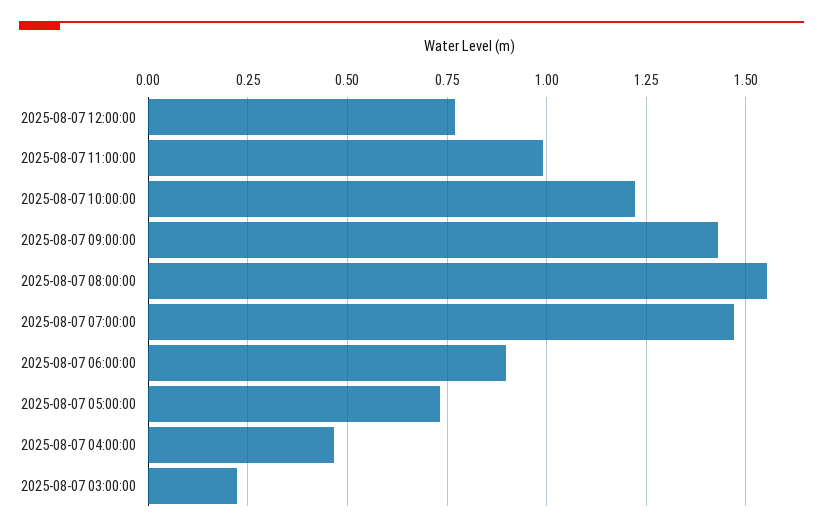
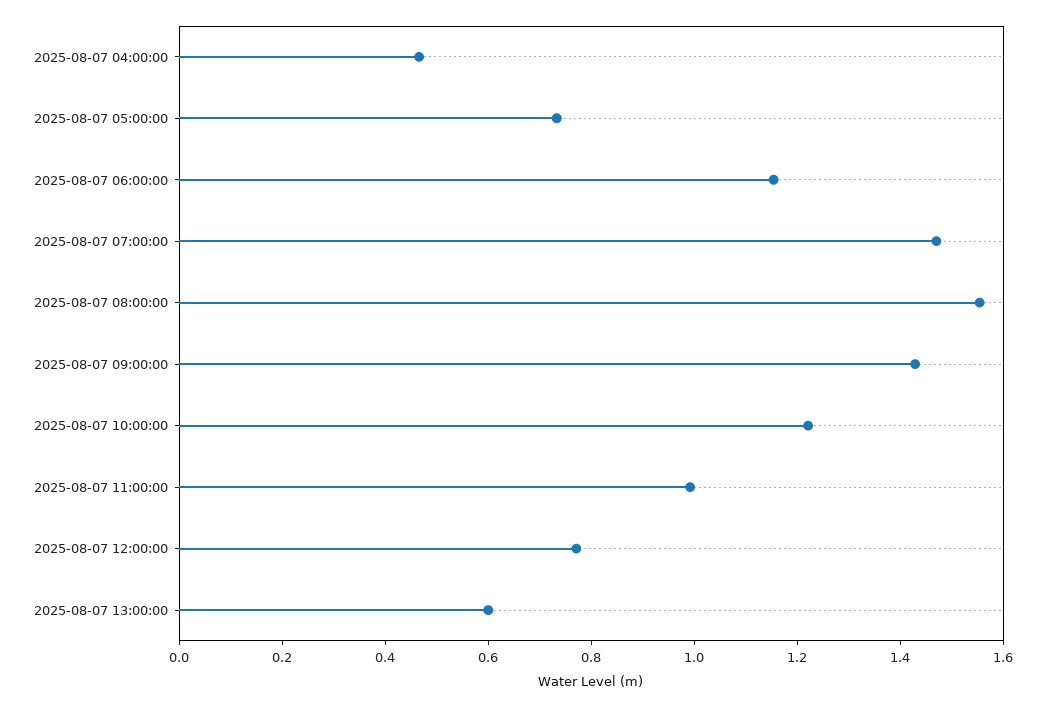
2025-08-07 06:00:00: 0.9 -> 1.15
2025-08-07 03:00:00: 0.225 -> none
2025-08-07 13:00:00: none -> 0.6

